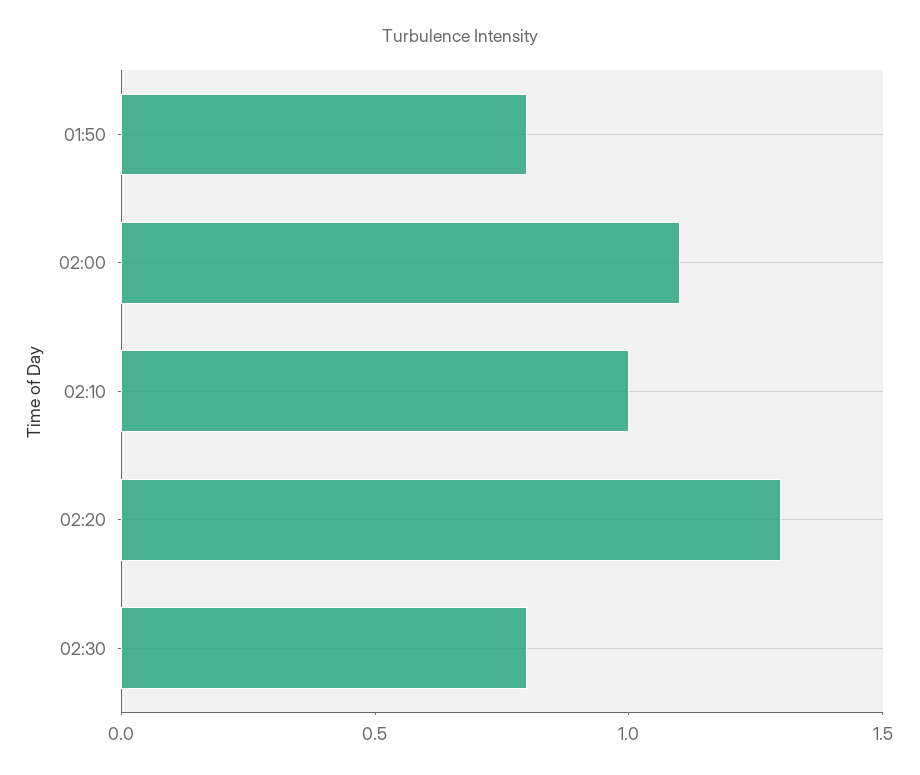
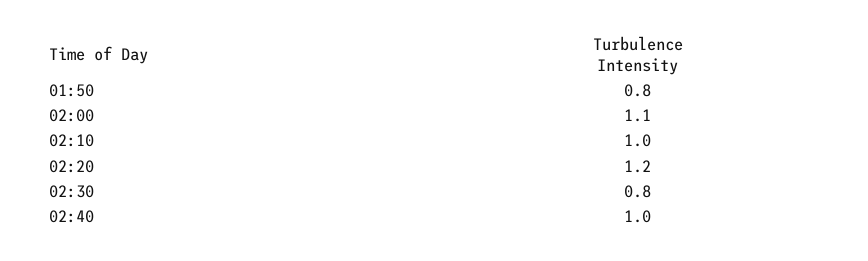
02:20: 1.3 -> 1.2
02:40: none -> 1

